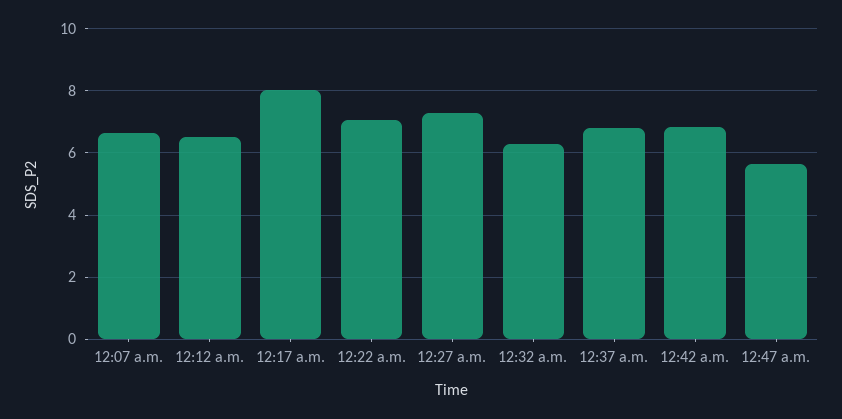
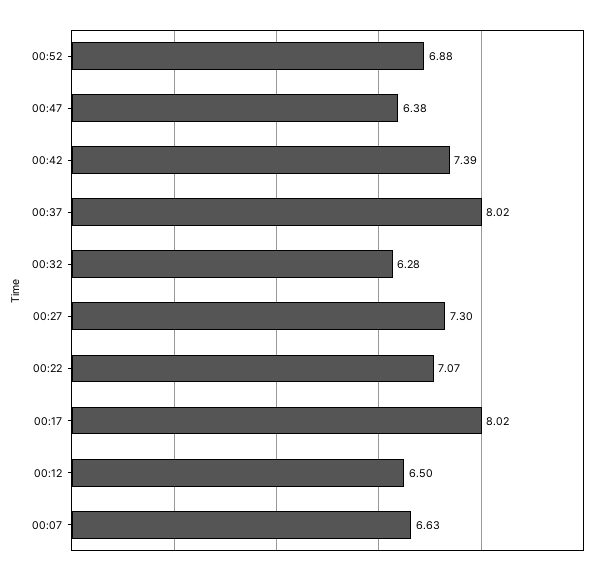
12:37 a.m.: 6.8 -> 8.02
12:42 a.m.: 6.8 -> 7.39
12:47 a.m.: 5.6 -> 6.38
00:52: none -> 6.88

